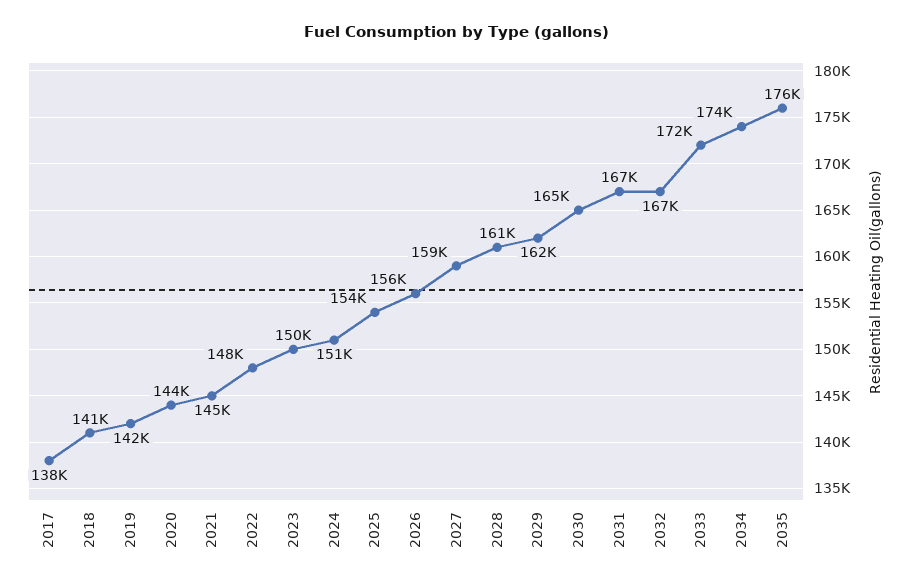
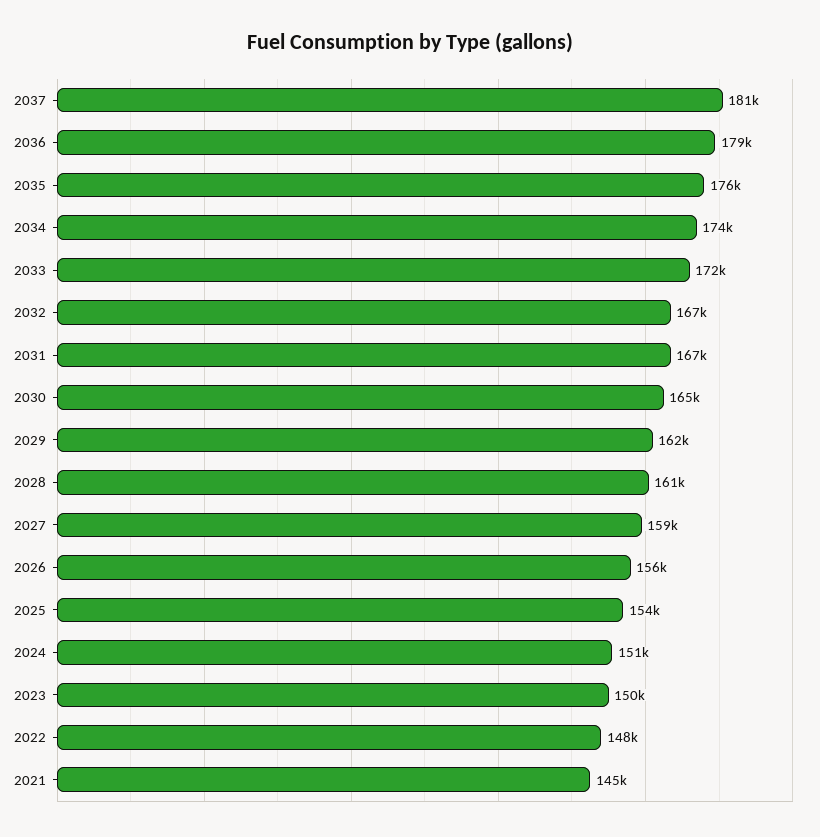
2017: 138000 -> none
2018: 141000 -> none
2019: 142000 -> none
2020: 144000 -> none
2037: none -> 181000
2036: none -> 179000

